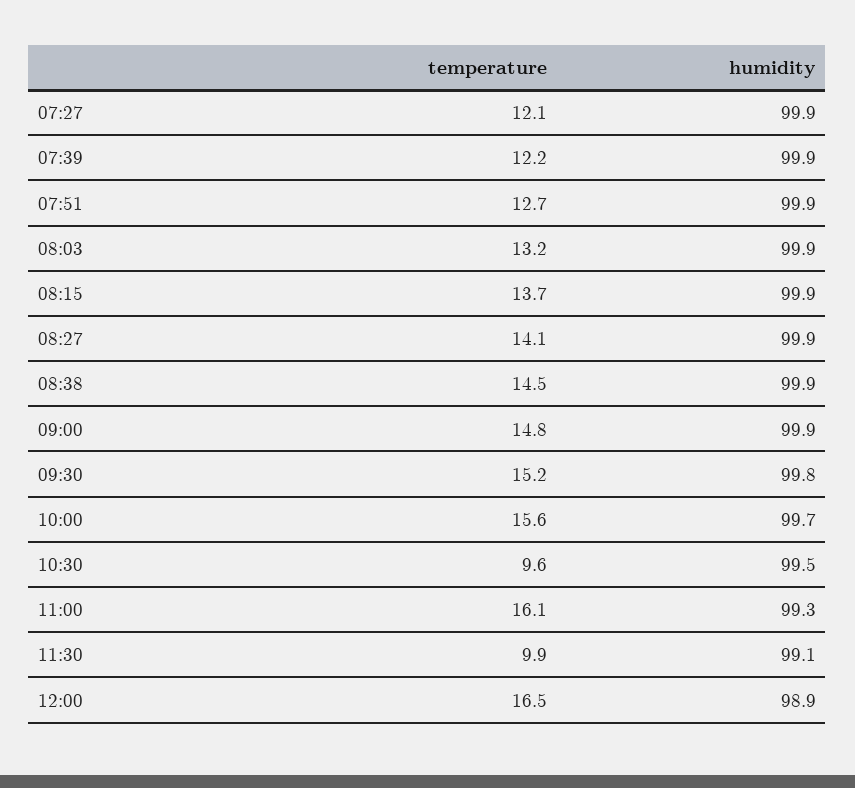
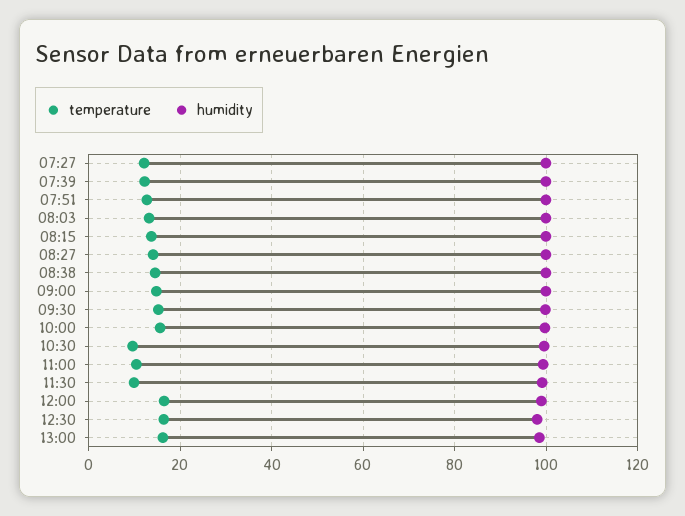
temperature, 11:00: 16.1 -> 10
temperature, 12:30: none -> 16
humidity, 12:30: none -> 98
temperature, 13:00: none -> 16
humidity, 13:00: none -> 98

